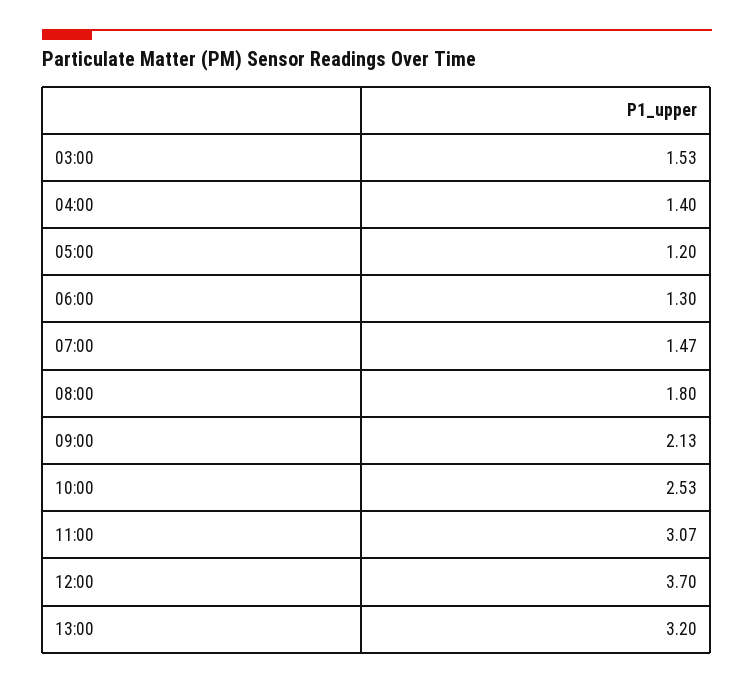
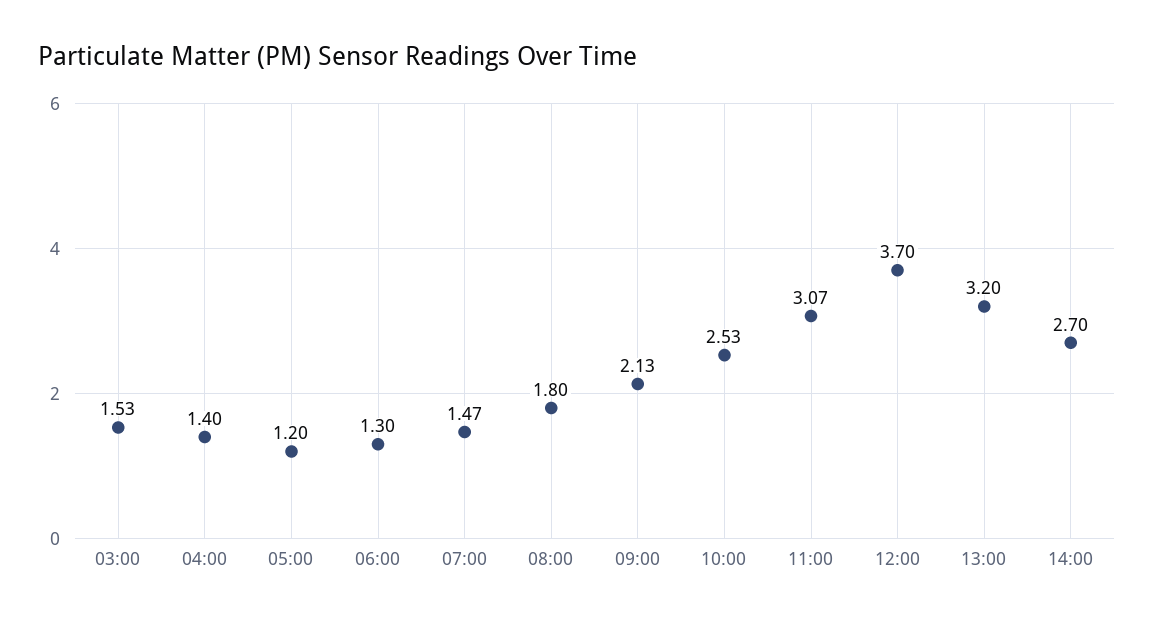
14:00: none -> 2.7

